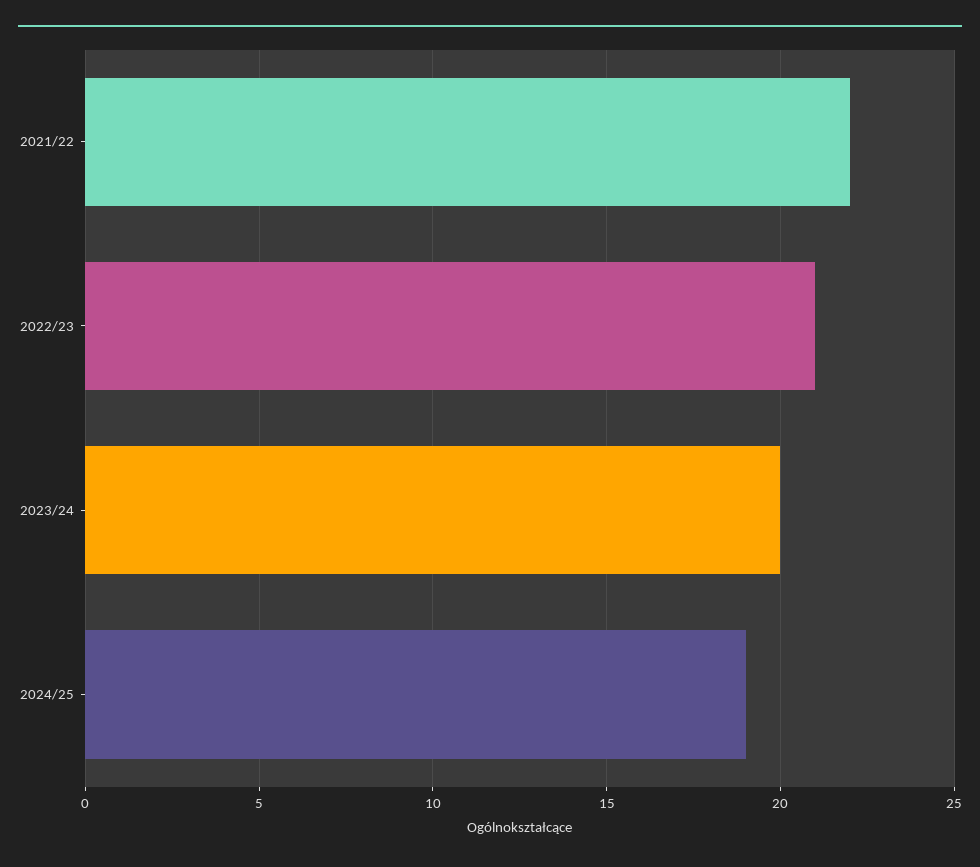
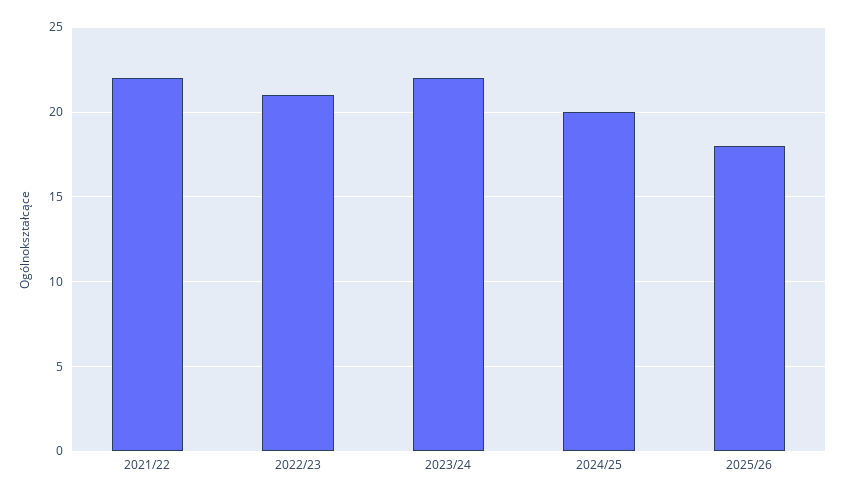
2023/24: 20 -> 22
2024/25: 19 -> 20
2025/26: none -> 18

